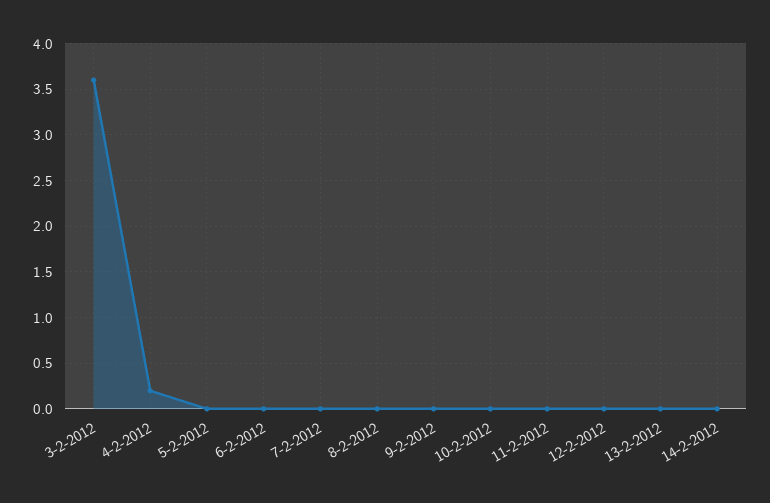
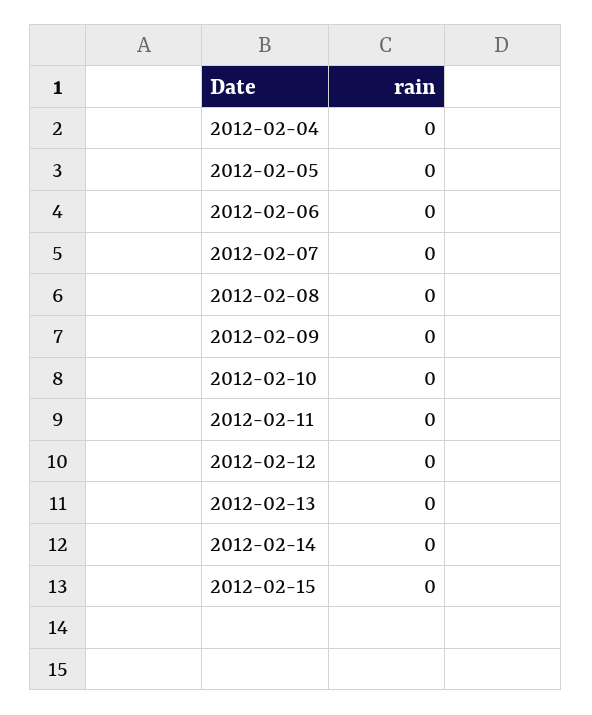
3-2-2012: 3.6 -> none
4-2-2012: 0.2 -> 0
2012-02-15: none -> 0

